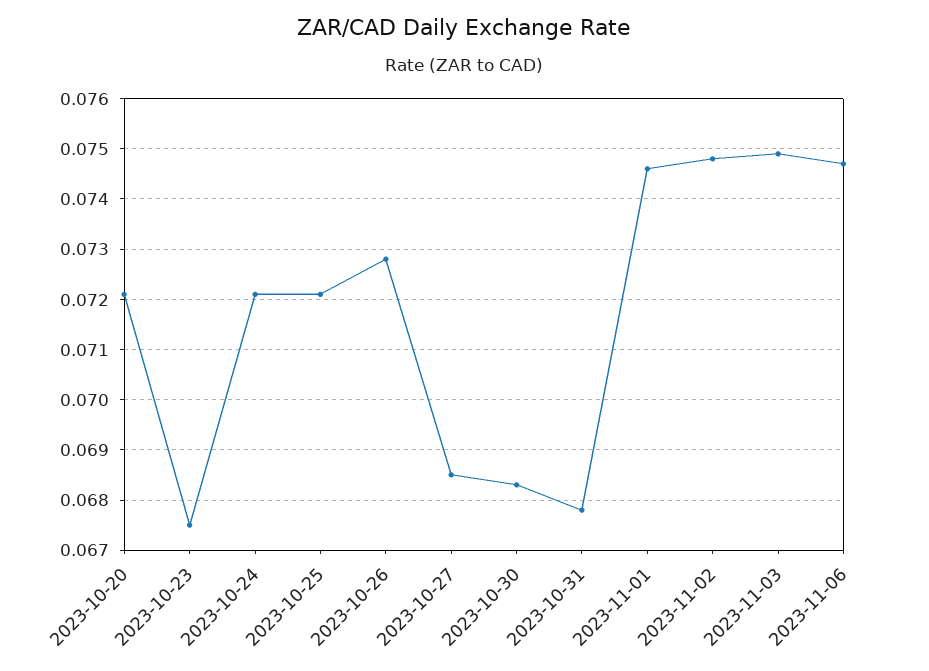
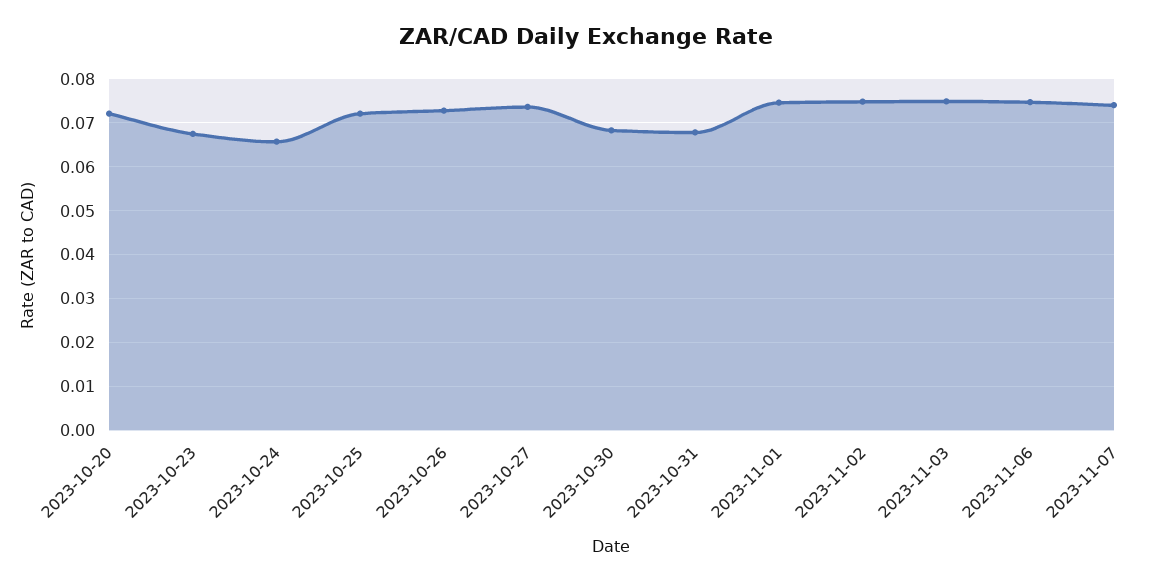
2023-10-24: 0.072 -> 0.066
2023-10-27: 0.0685 -> 0.074
2023-11-07: none -> 0.074

